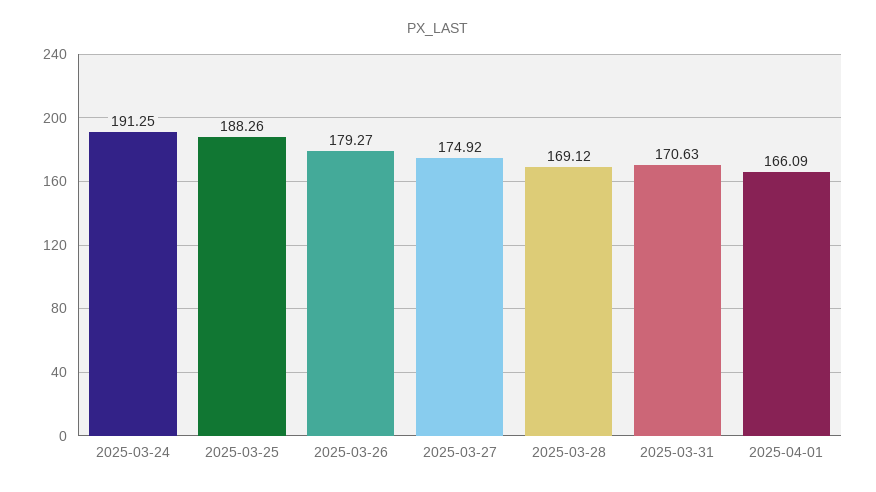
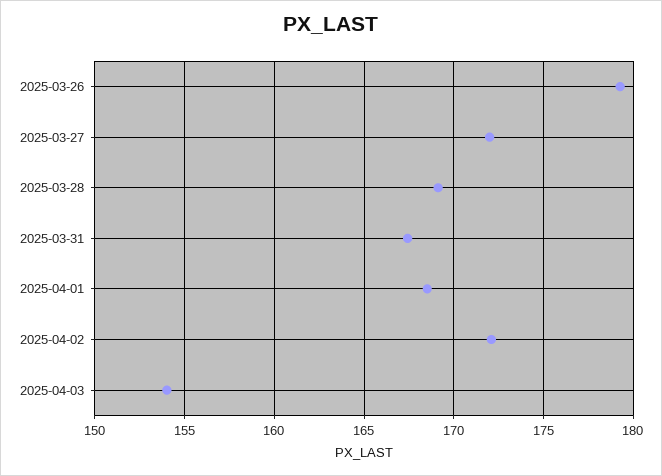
2025-03-24: 191.25 -> none
2025-03-25: 188.26 -> none
2025-03-27: 174.92 -> 172
2025-03-31: 170.63 -> 167.5
2025-04-01: 166.09 -> 168.5
2025-04-02: none -> 172
2025-04-03: none -> 154

